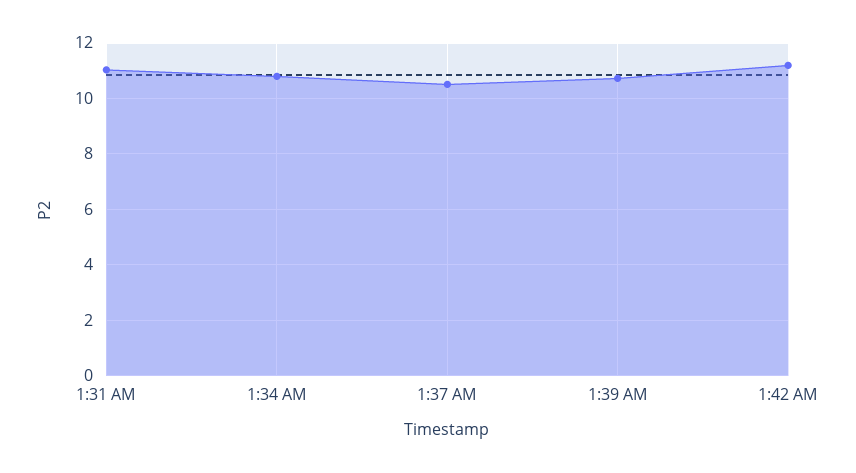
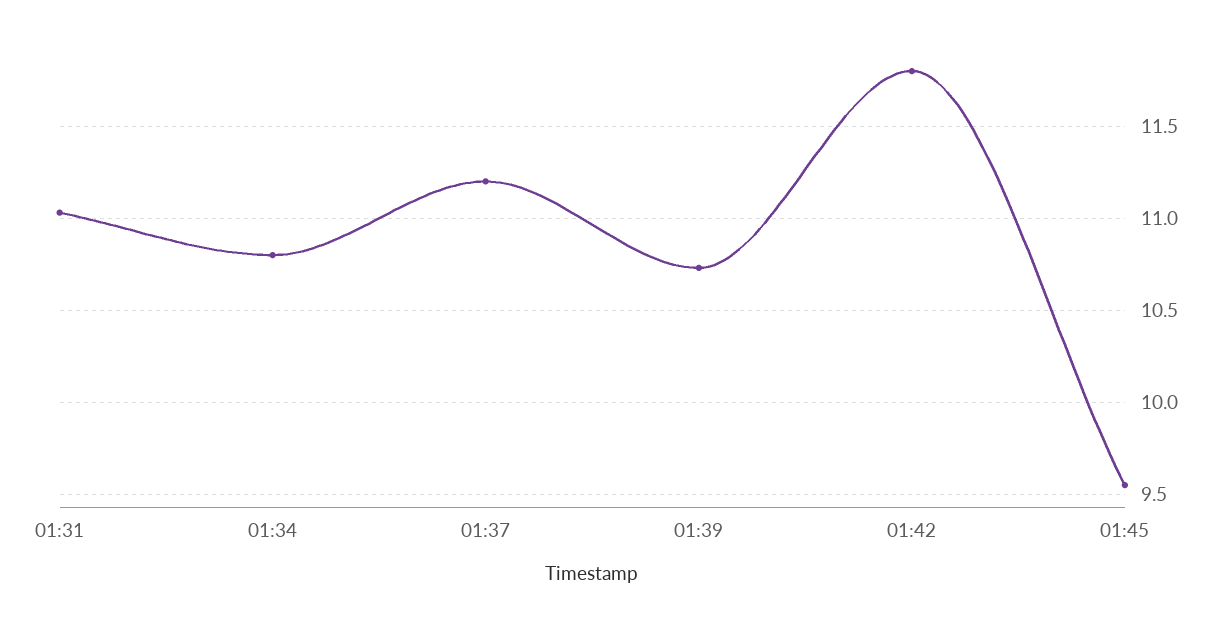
1:37 AM: 10.5 -> 11.2
1:42 AM: 11.25 -> 11.8
01:45: none -> 9.55

